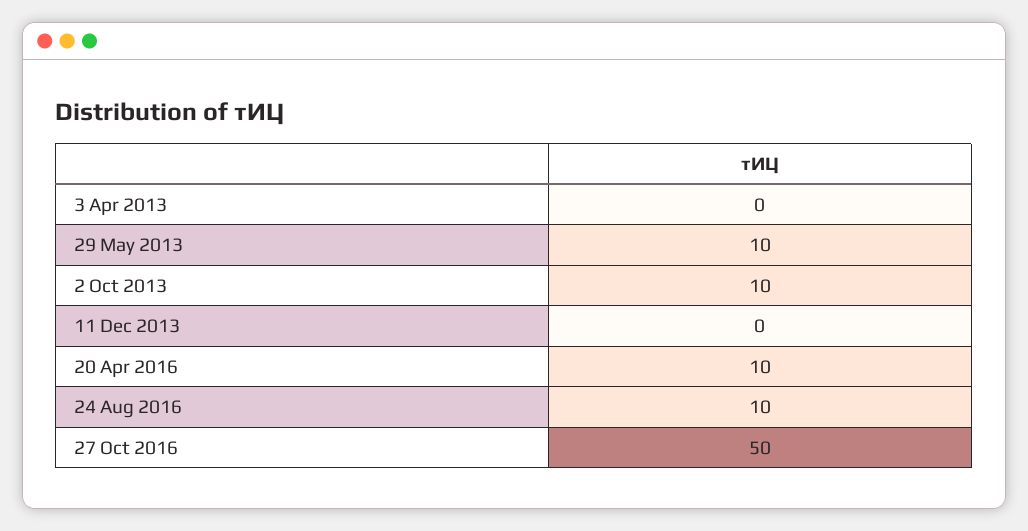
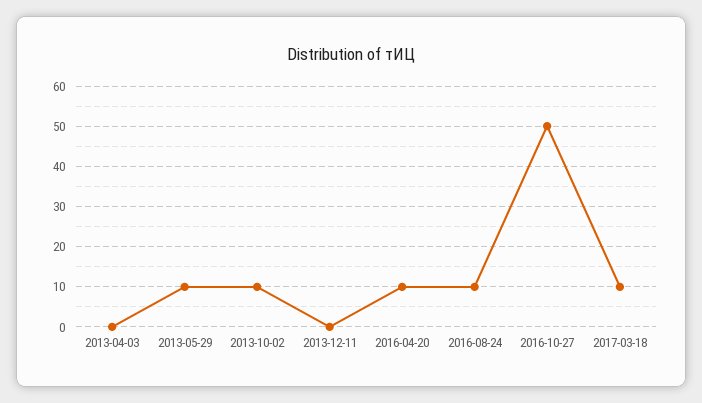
2017-03-18: none -> 10

